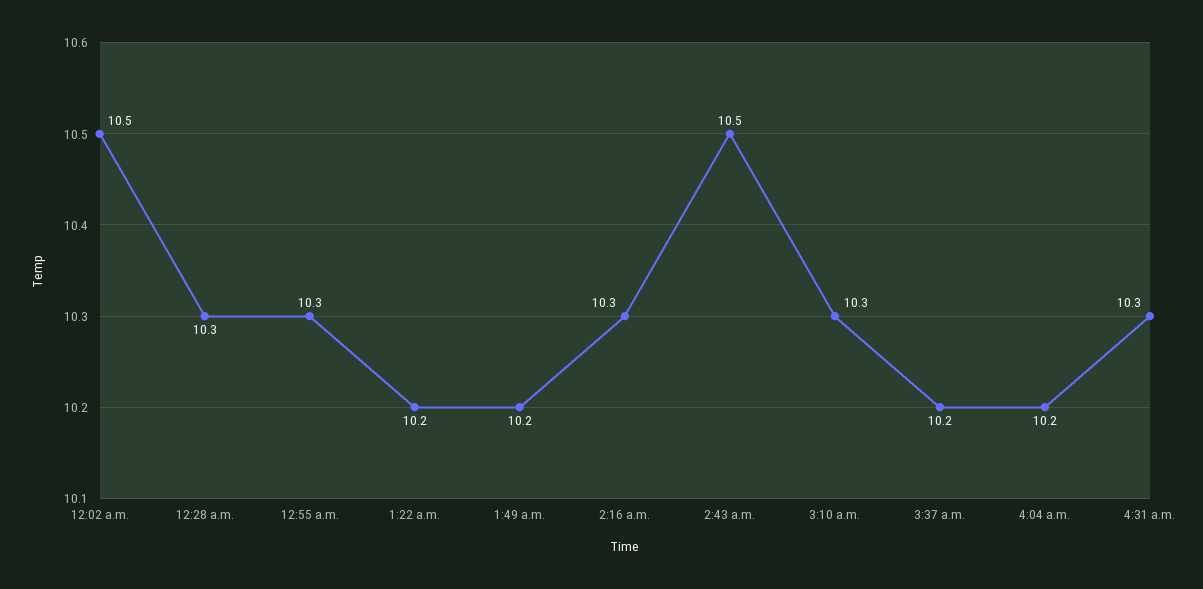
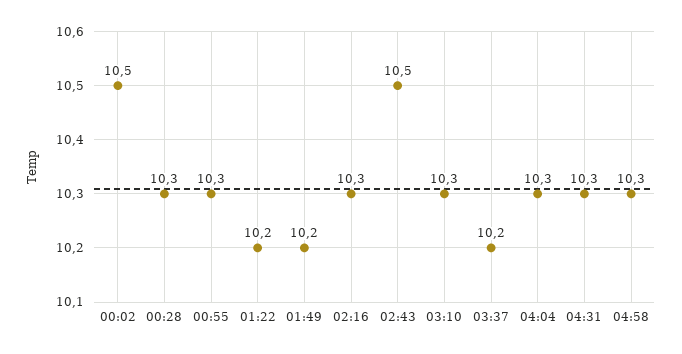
4:04 a.m.: 10.2 -> 10.3
04:58: none -> 10.3

